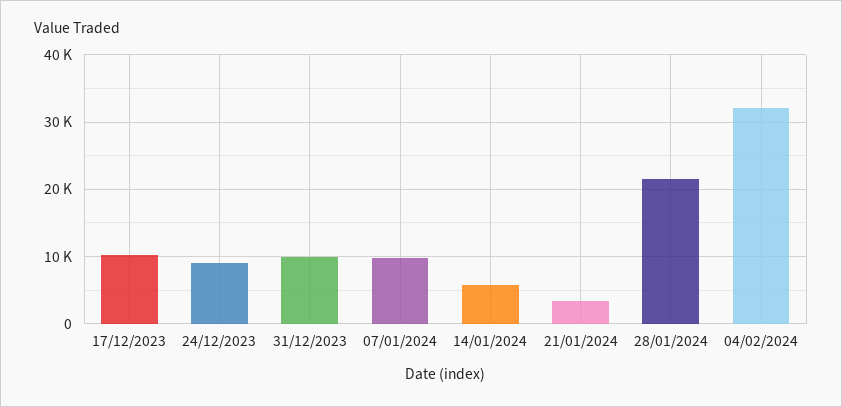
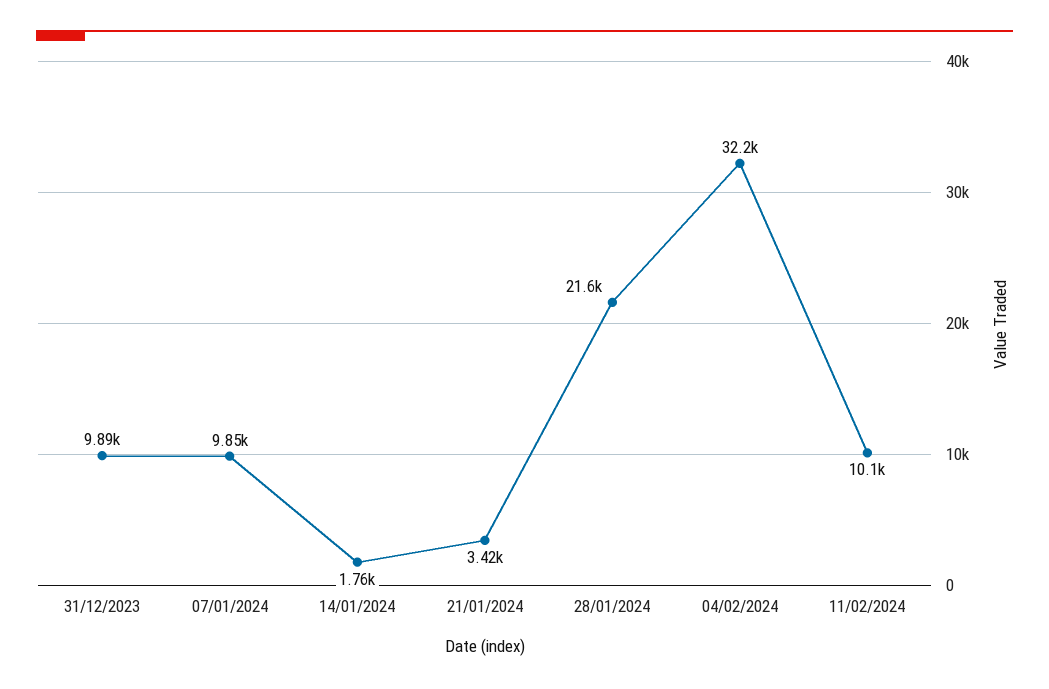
17/12/2023: 10000 -> none
24/12/2023: 9000 -> none
14/01/2024: 6000 -> 1760
11/02/2024: none -> 10100

